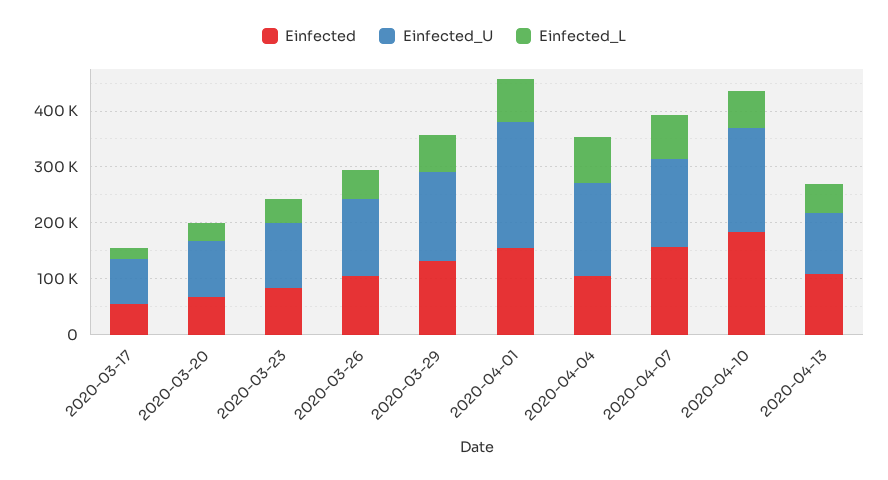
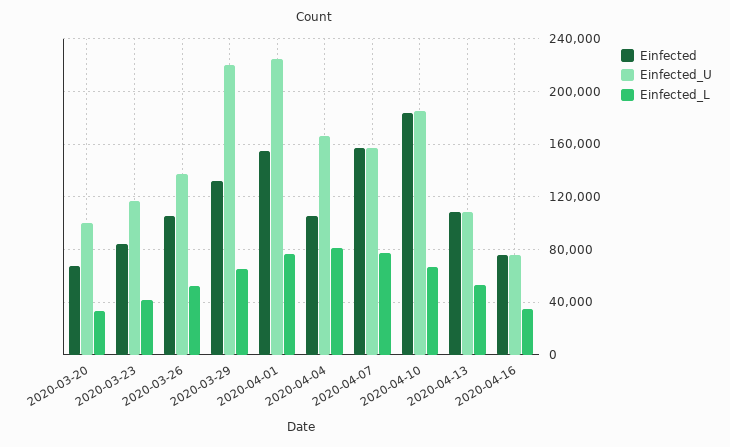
Einfected, 2020-03-17: 60000 -> none
Einfected_U, 2020-03-17: 80000 -> none
Einfected_L, 2020-03-17: 20000 -> none
Einfected_U, 2020-03-29: 160000 -> 220000
Einfected, 2020-04-16: none -> 75000
Einfected_U, 2020-04-16: none -> 75000
Einfected_L, 2020-04-16: none -> 35000

